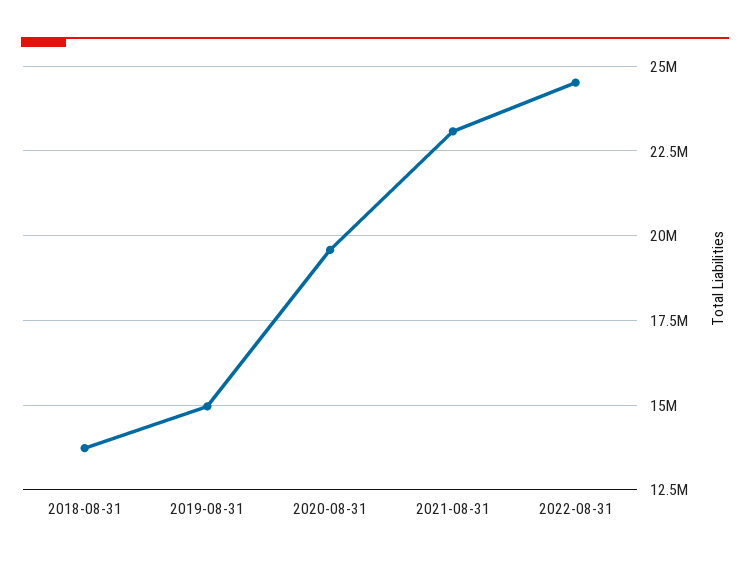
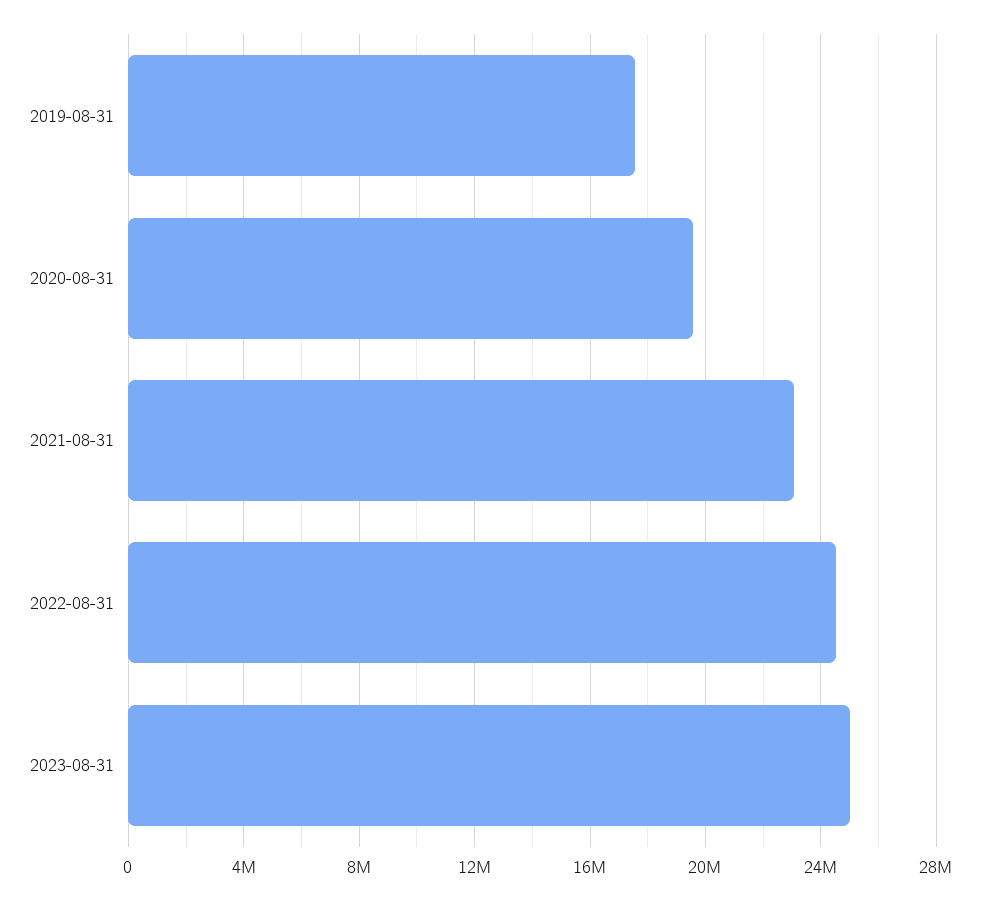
2018-08-31: 13750000 -> none
2019-08-31: 15000000 -> 17500000
2023-08-31: none -> 25000000

